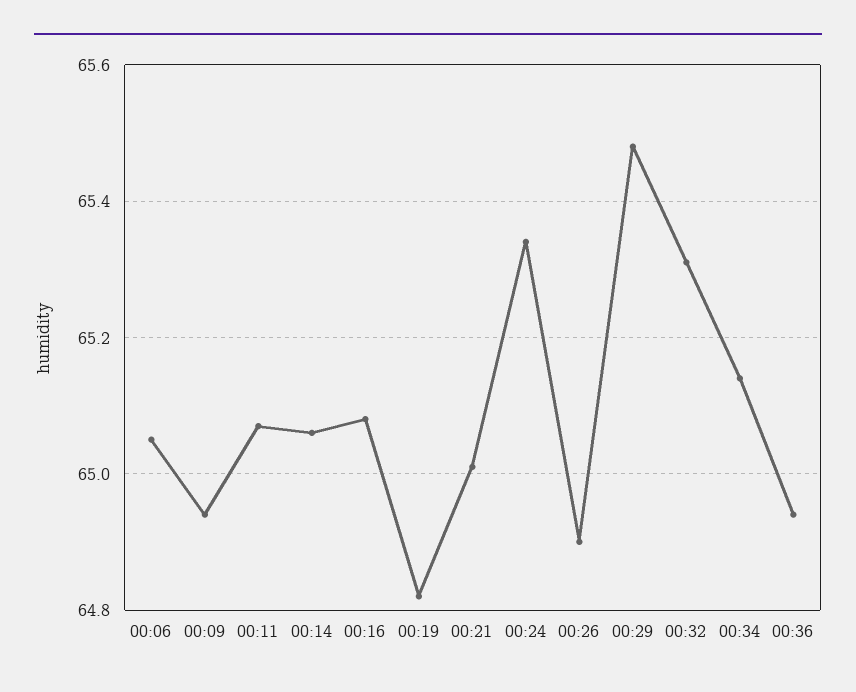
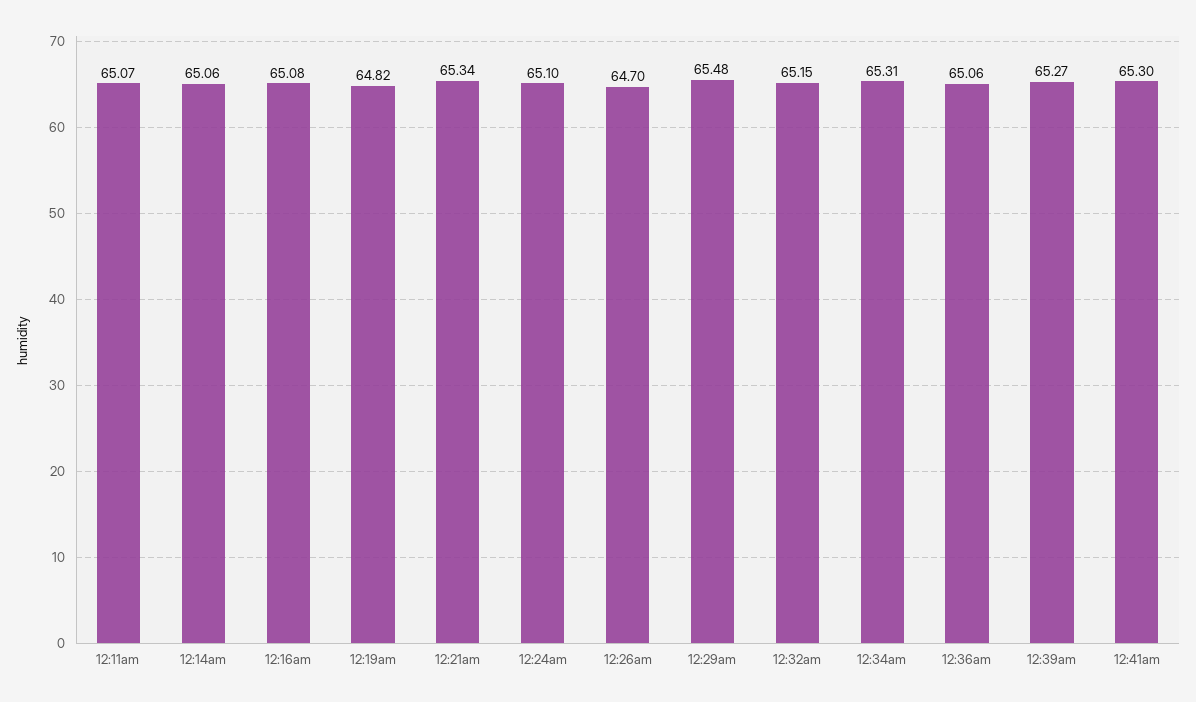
00:06: 65.05 -> none
00:09: 64.95 -> none
00:21: 65 -> 65.34
00:24: 65.35 -> 65.1
00:26: 64.9 -> 64.7
00:32: 65.3 -> 65.15
00:34: 65.15 -> 65.31
00:36: 64.95 -> 65.06
12:39am: none -> 65.27
12:41am: none -> 65.3

